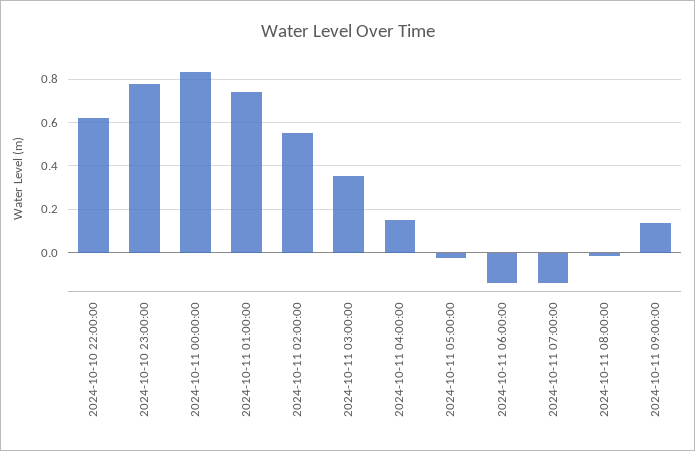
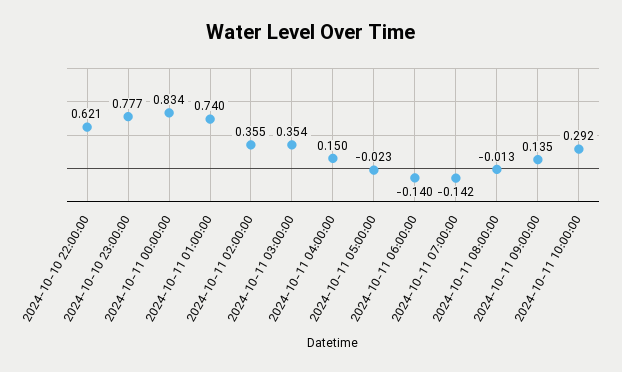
2024-10-11 02:00:00: 0.55 -> 0.355
2024-10-11 10:00:00: none -> 0.292

